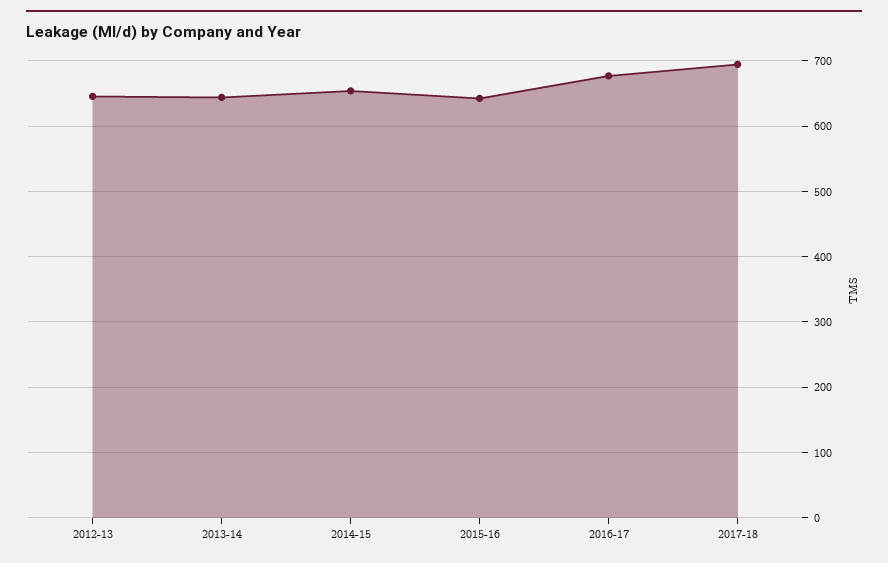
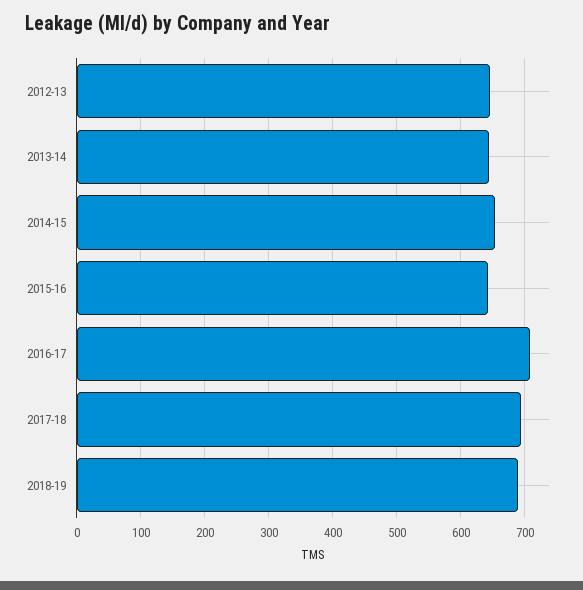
2016-17: 680 -> 710
2018-19: none -> 690

